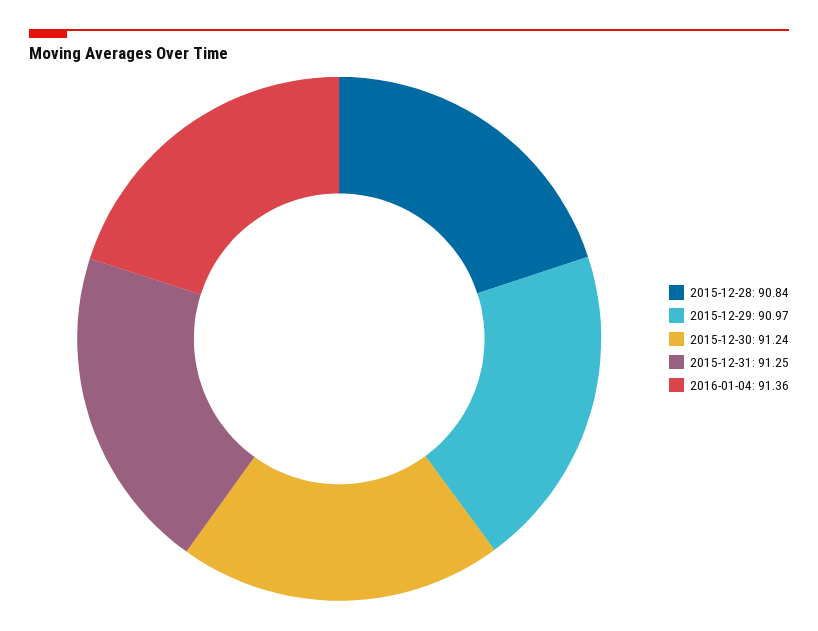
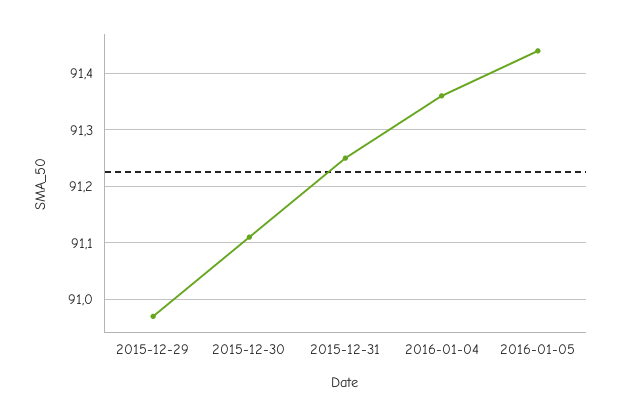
2015-12-28: 90.84 -> none
2015-12-30: 91.24 -> 91.1
2016-01-05: none -> 91.45

